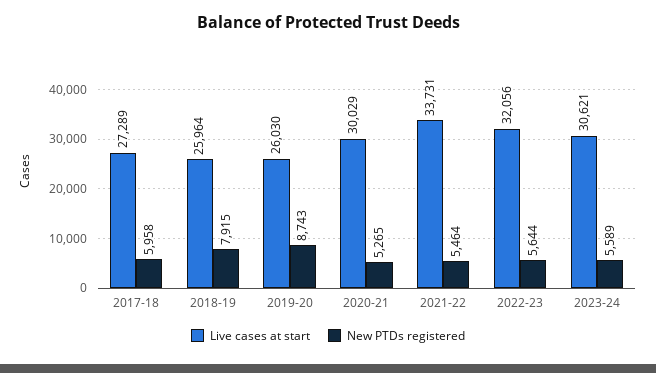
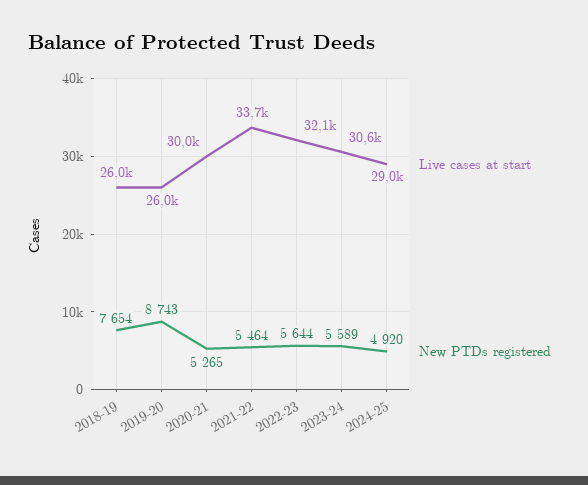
Live cases at start, 2017-18: 27289 -> none
New PTDs registered, 2017-18: 5958 -> none
New PTDs registered, 2018-19: 7915 -> 7654
Live cases at start, 2024-25: none -> 29000
New PTDs registered, 2024-25: none -> 4920

